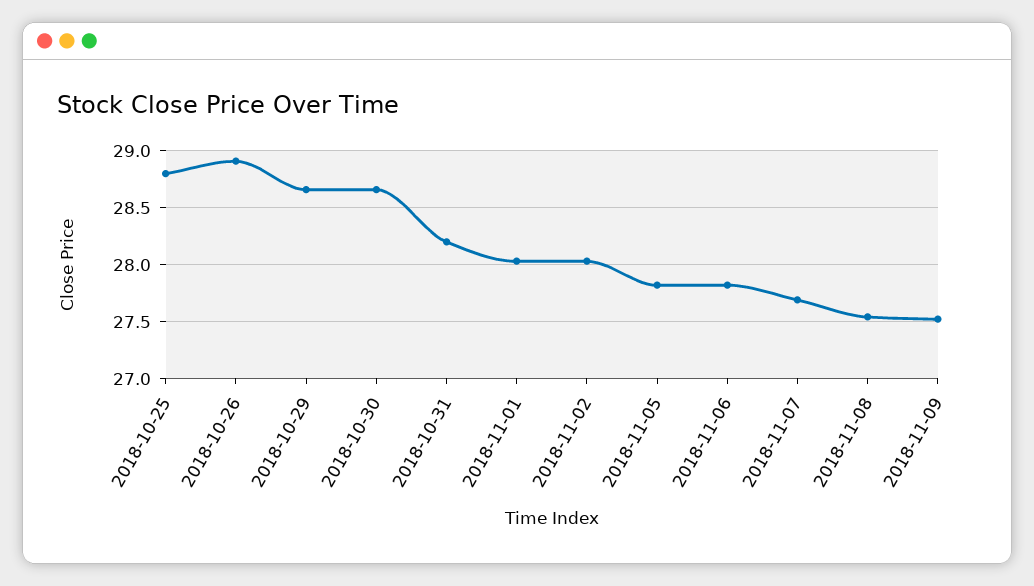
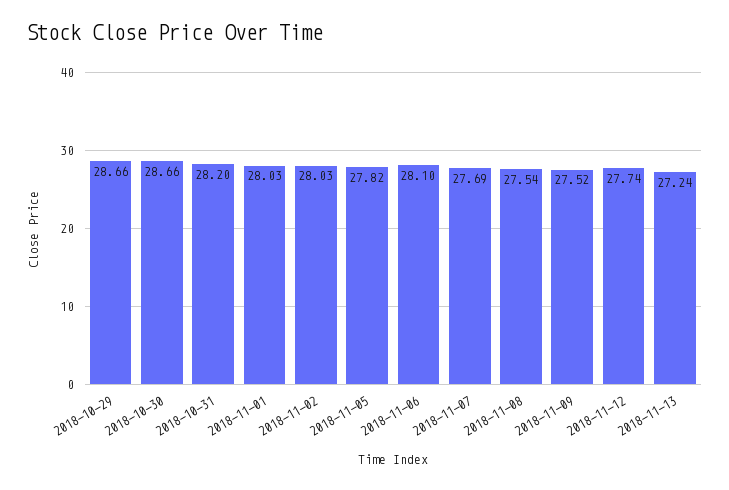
2018-10-25: 28.8 -> none
2018-10-26: 28.9 -> none
2018-11-06: 27.8 -> 28.1
2018-11-12: none -> 27.74
2018-11-13: none -> 27.24

